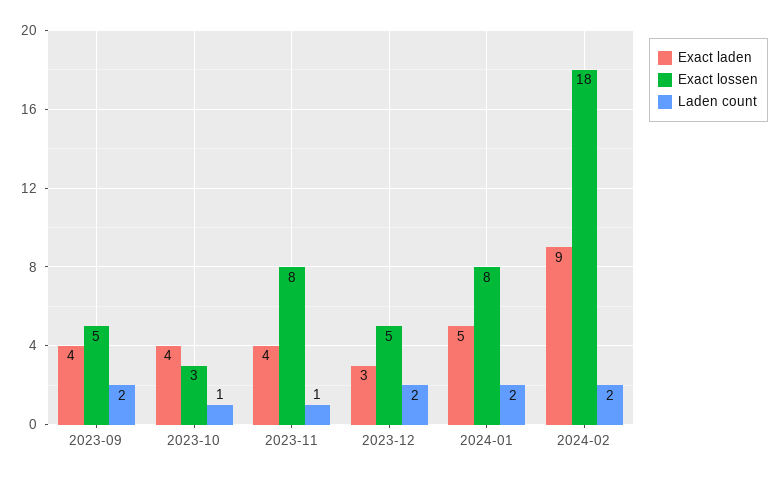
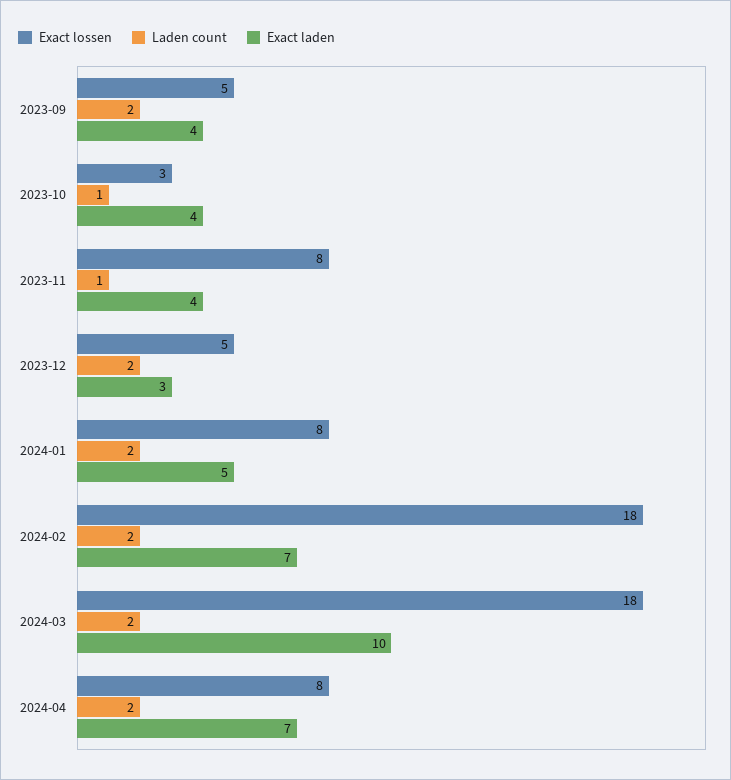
Exact laden, 2024-02: 9 -> 7
Exact lossen, 2024-03: none -> 18
Laden count, 2024-03: none -> 2
Exact laden, 2024-03: none -> 10
Exact lossen, 2024-04: none -> 8
Laden count, 2024-04: none -> 2
Exact laden, 2024-04: none -> 7

